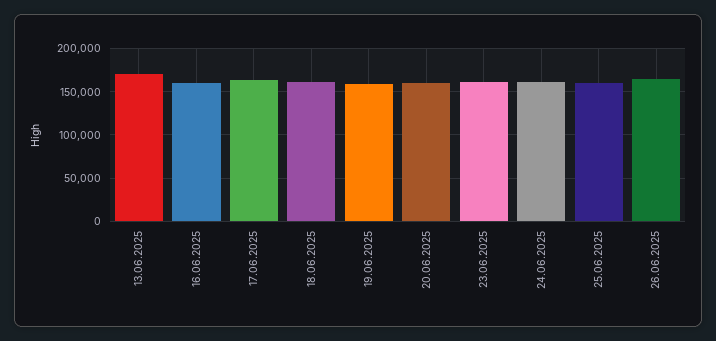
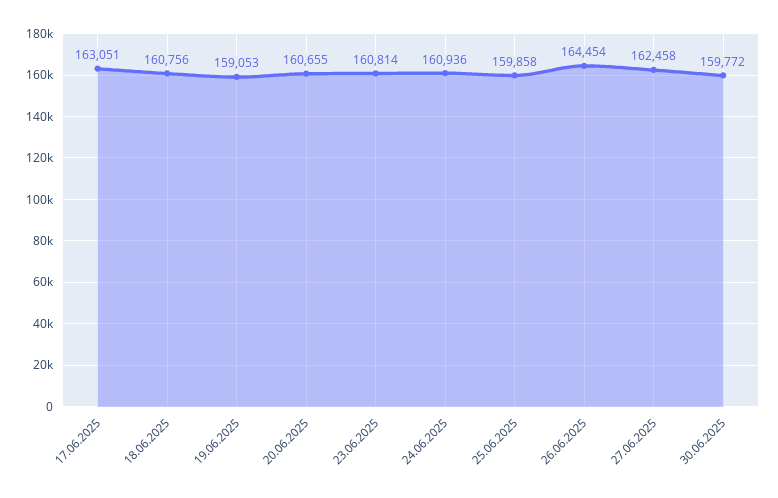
13.06.2025: 170000 -> none
16.06.2025: 160000 -> none
27.06.2025: none -> 162458
30.06.2025: none -> 159772

